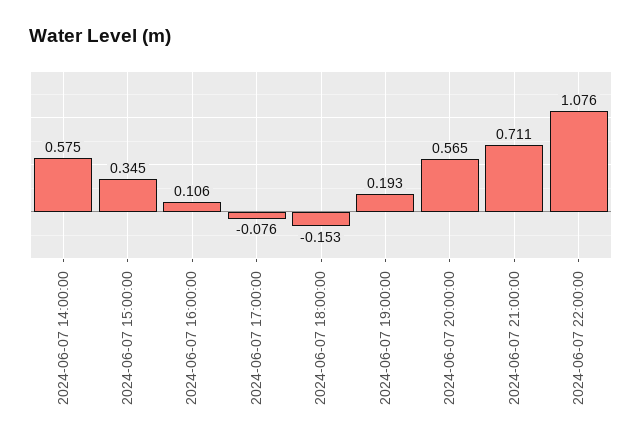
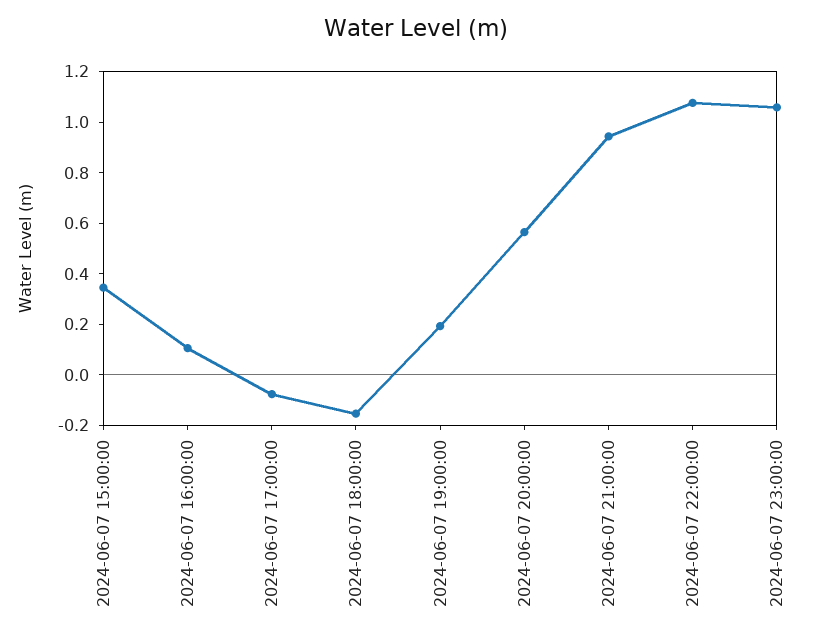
2024-06-07 14:00:00: 0.575 -> none
2024-06-07 21:00:00: 0.711 -> 0.95
2024-06-07 23:00:00: none -> 1.05

